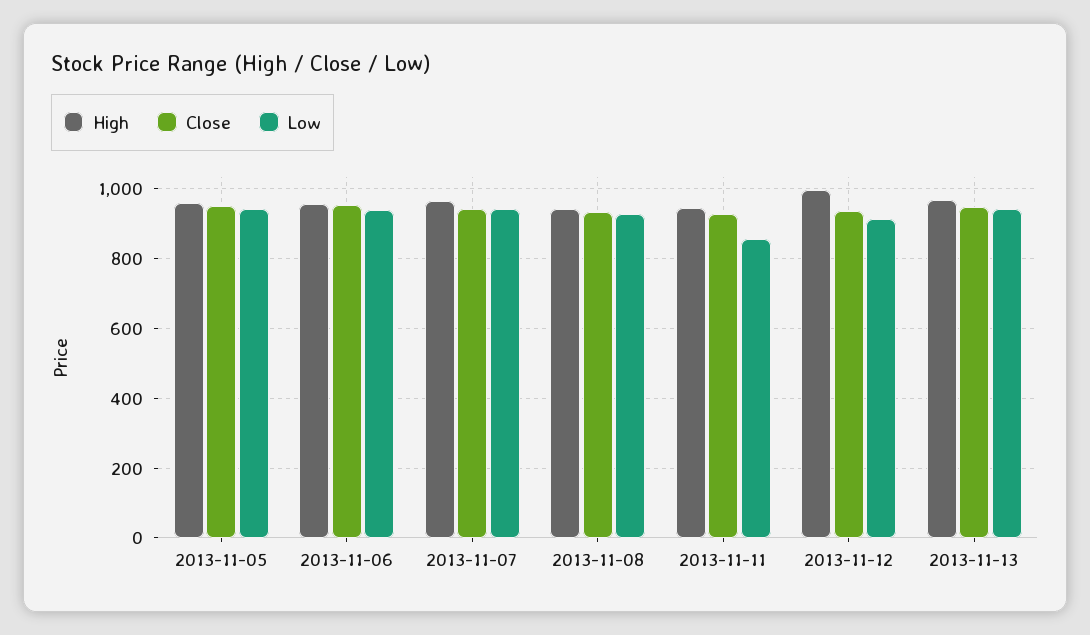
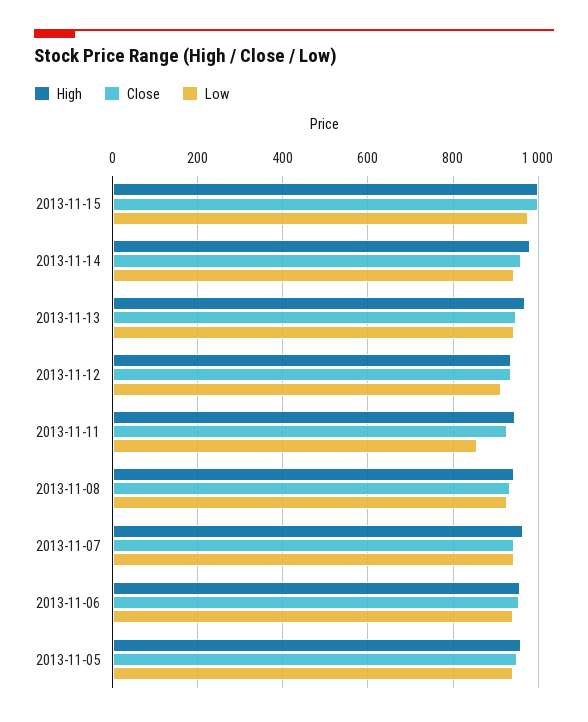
High, 2013-11-12: 1000 -> 940
High, 2013-11-15: none -> 1000
Close, 2013-11-15: none -> 1000
Low, 2013-11-15: none -> 980
High, 2013-11-14: none -> 980
Close, 2013-11-14: none -> 960
Low, 2013-11-14: none -> 940

